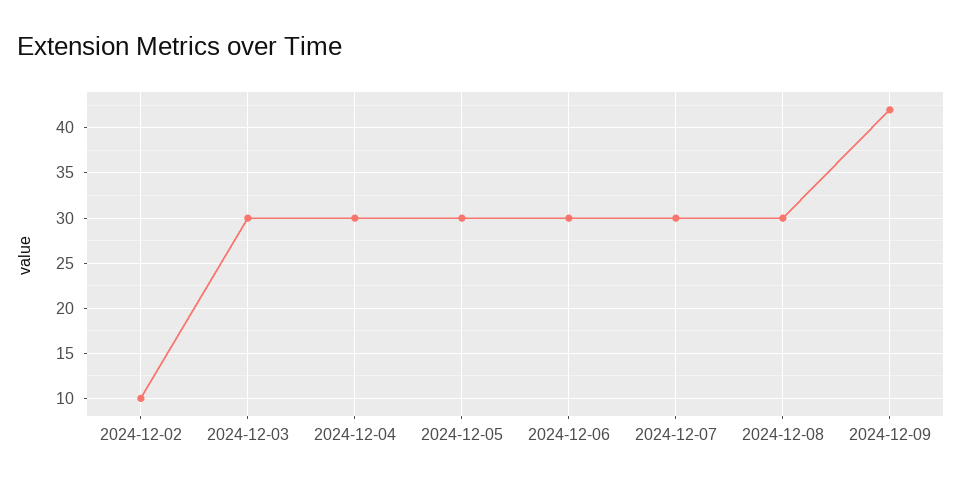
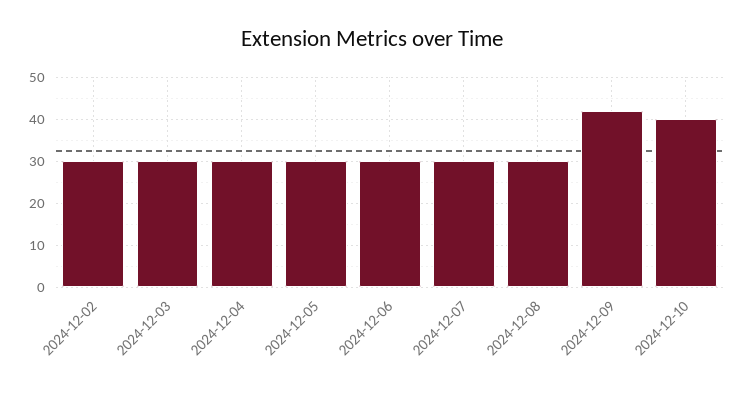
2024-12-02: 10 -> 30
2024-12-10: none -> 40

